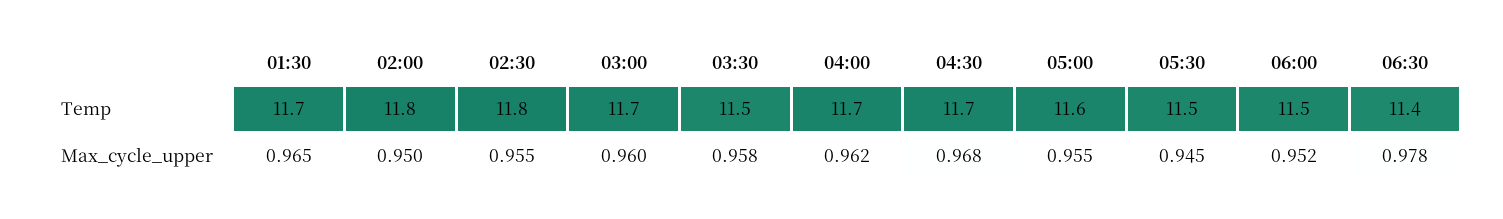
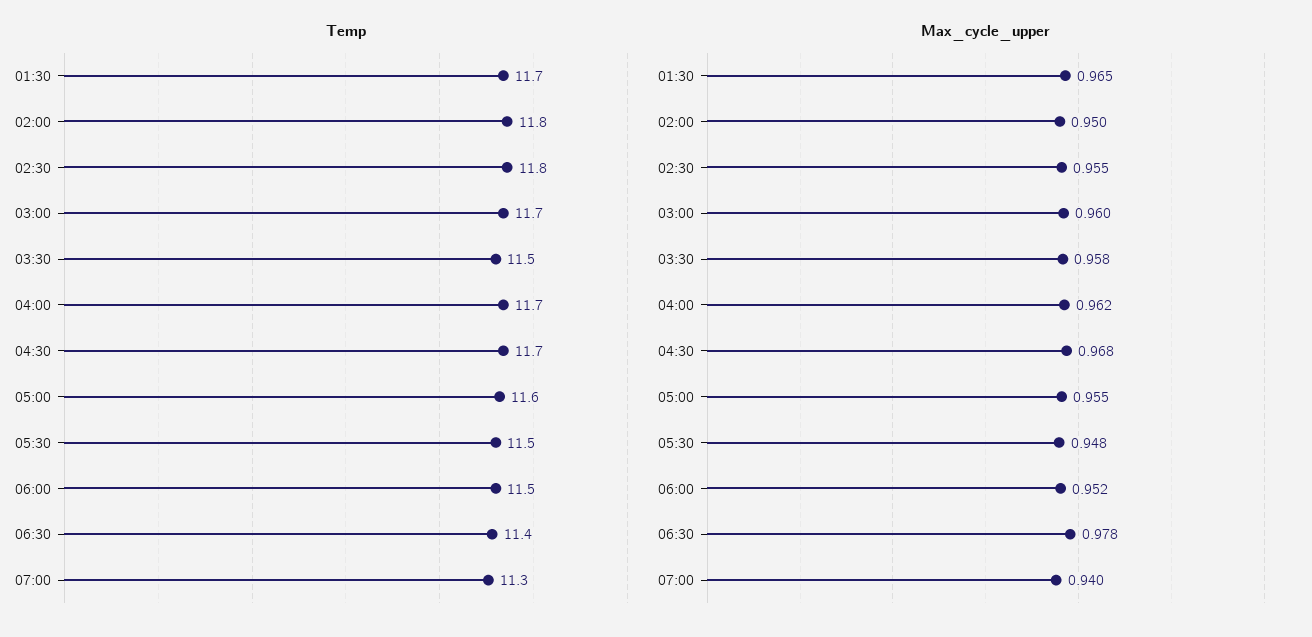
Max_cycle_upper, 05:30: 0.945 -> 0.948
Temp, 07:00: none -> 11.3
Max_cycle_upper, 07:00: none -> 0.94

